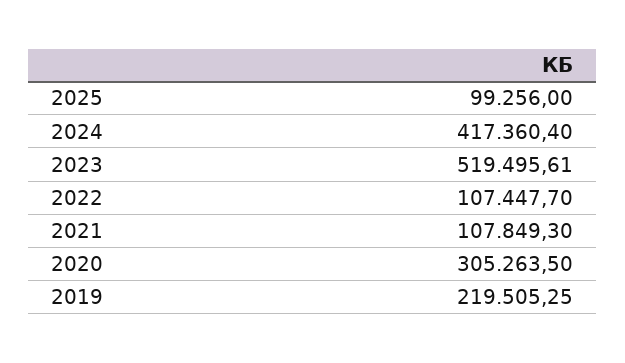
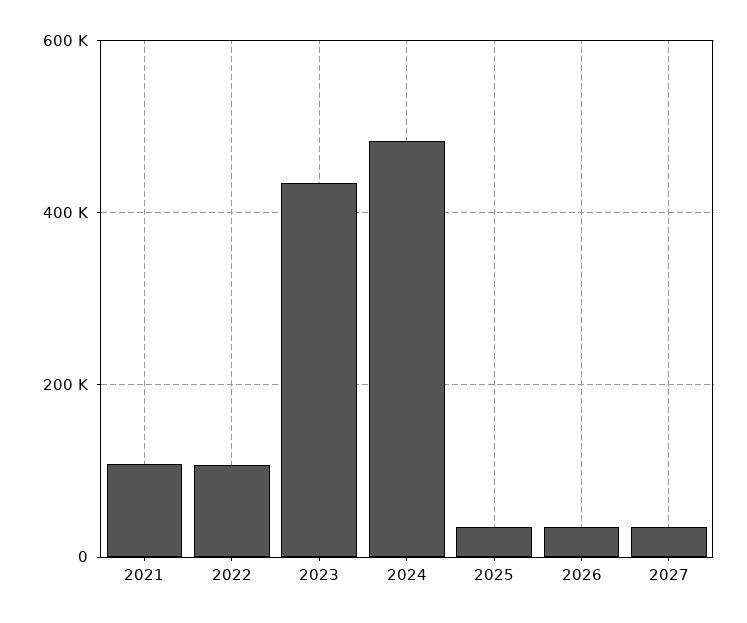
2025: 99256 -> 40000
2024: 417360.4 -> 480000
2023: 519495.61 -> 440000
2020: 305263.5 -> none
2019: 219505.25 -> none
2026: none -> 40000
2027: none -> 40000

